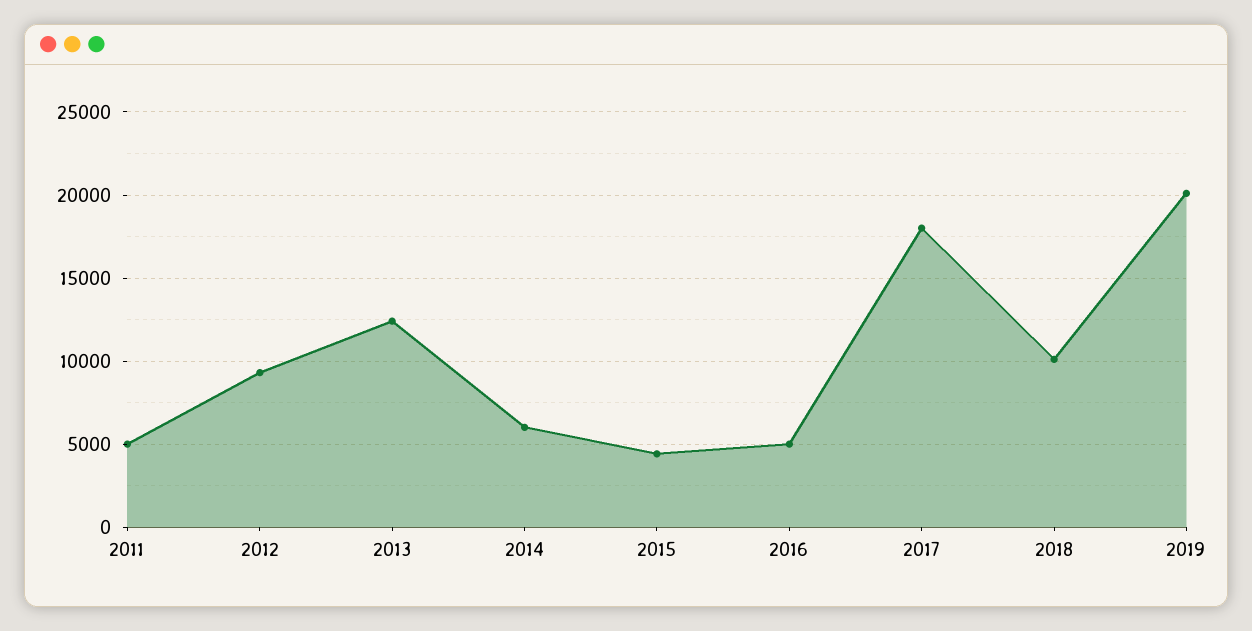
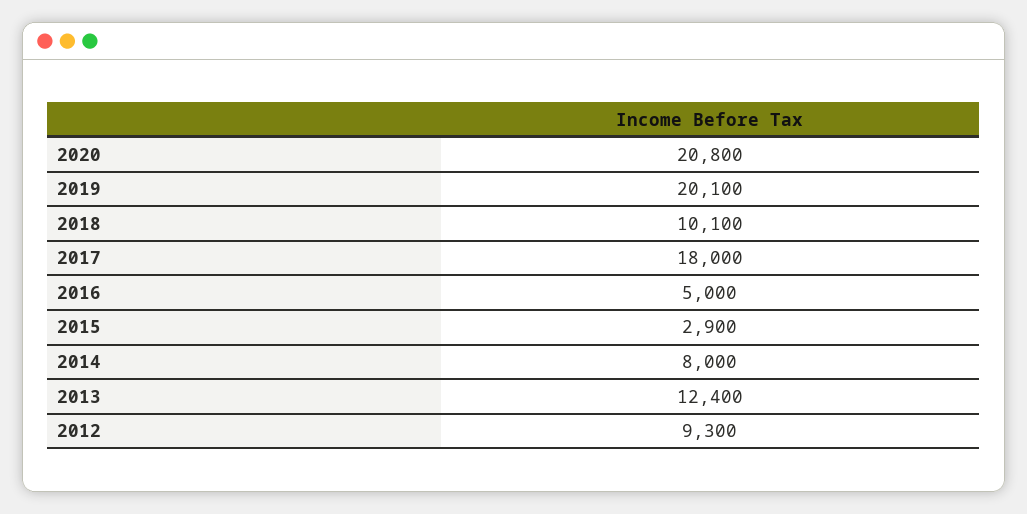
2011: 5000 -> none
2014: 6000 -> 8000
2015: 4500 -> 2900
2020: none -> 20800

